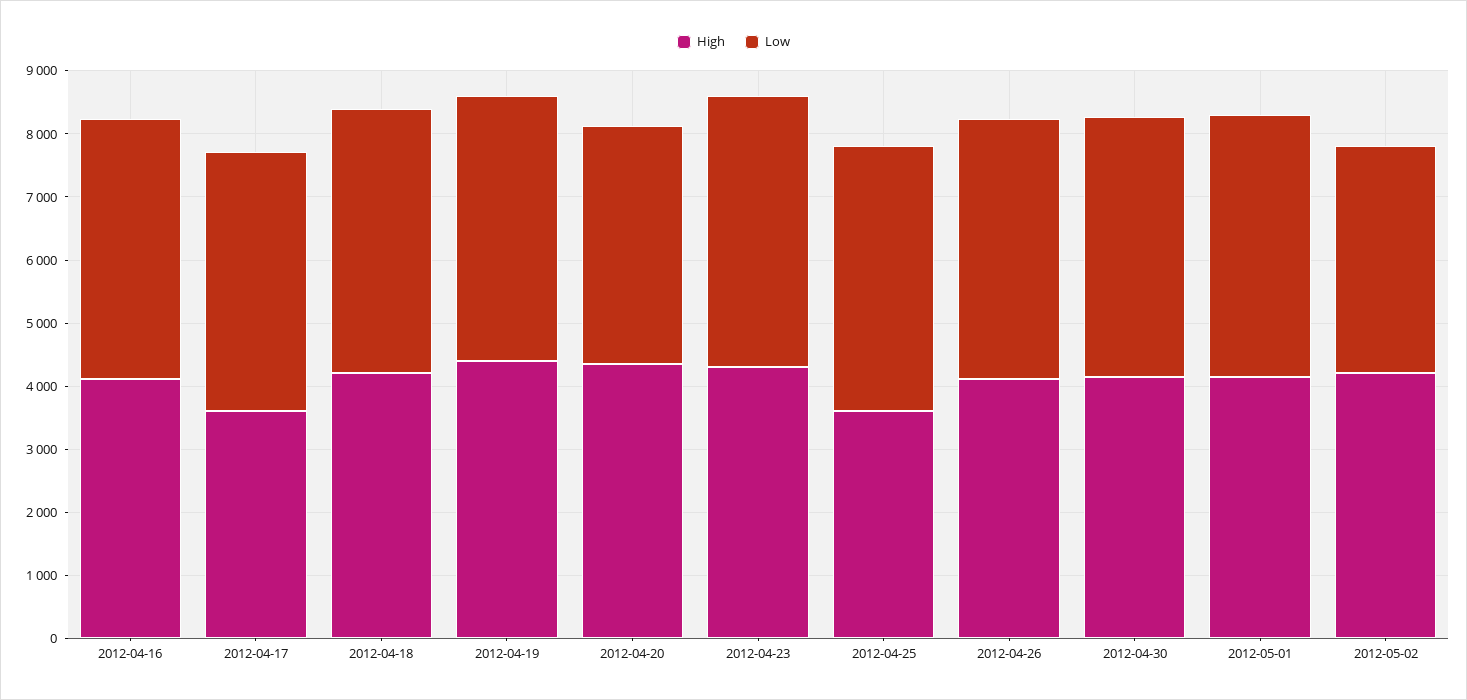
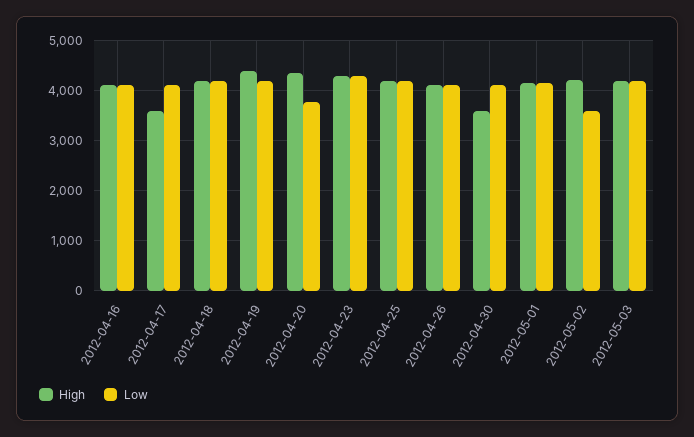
High, 2012-04-25: 3600 -> 4200
High, 2012-04-30: 4200 -> 3600
High, 2012-05-03: none -> 4200
Low, 2012-05-03: none -> 4200

